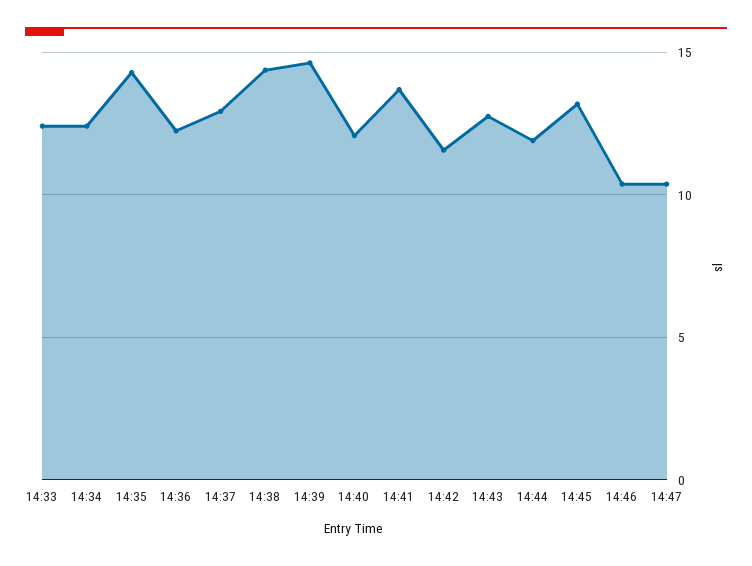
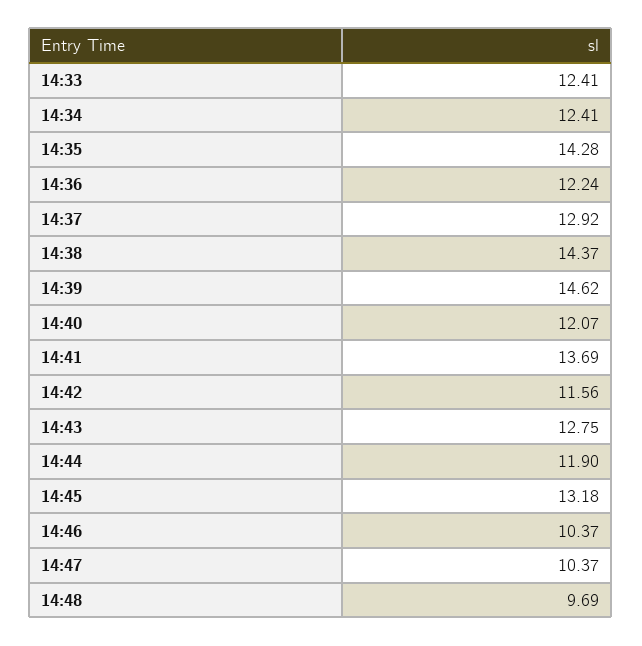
14:48: none -> 9.69

